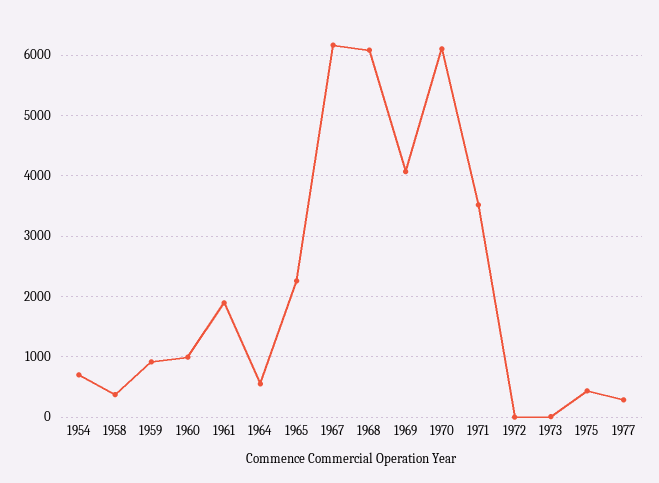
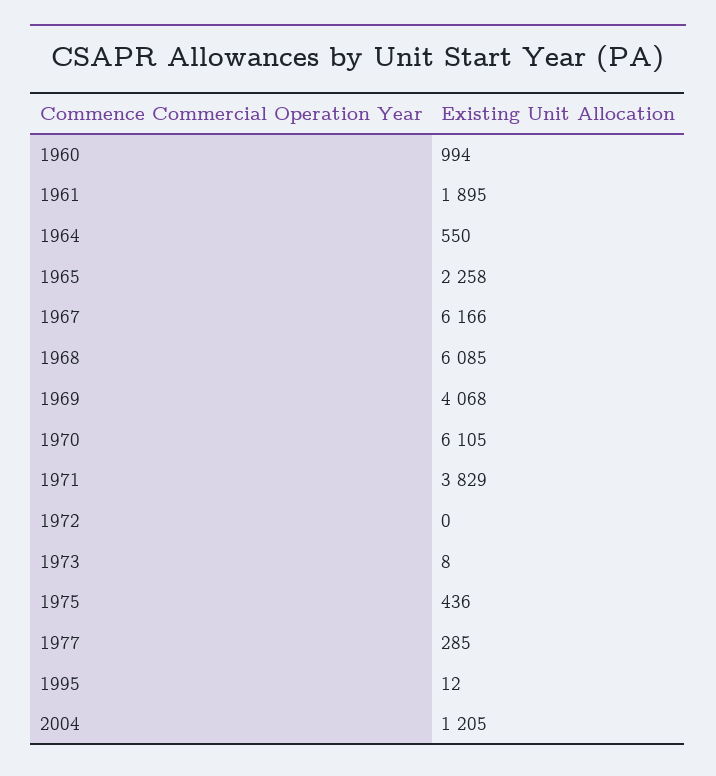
1954: 700 -> none
1958: 400 -> none
1959: 900 -> none
1971: 3500 -> 3829
1995: none -> 12
2004: none -> 1205

